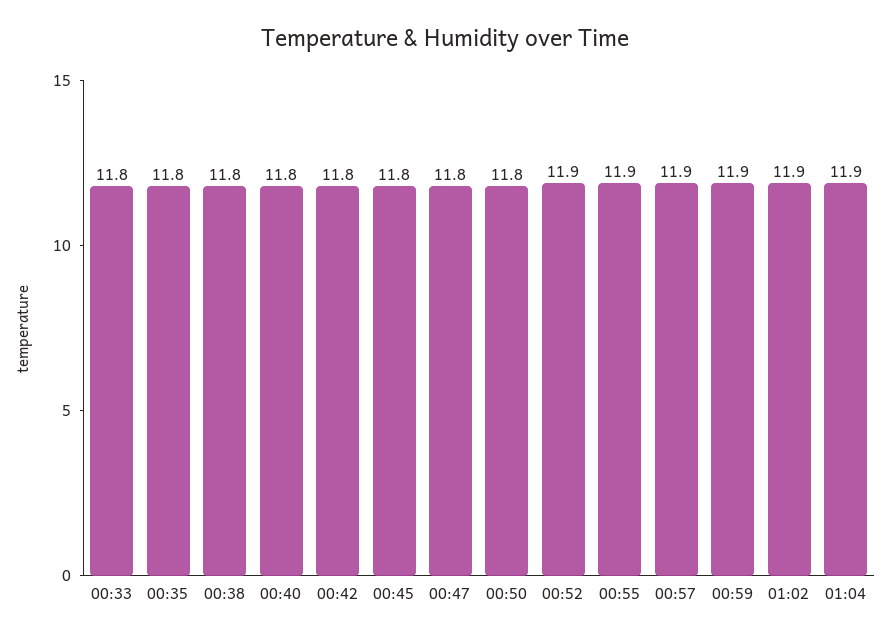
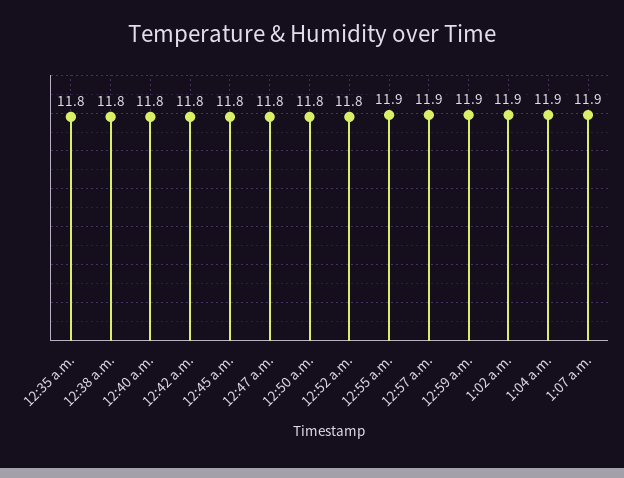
00:33: 11.8 -> none
00:52: 11.9 -> 11.8
1:07 a.m.: none -> 11.9

